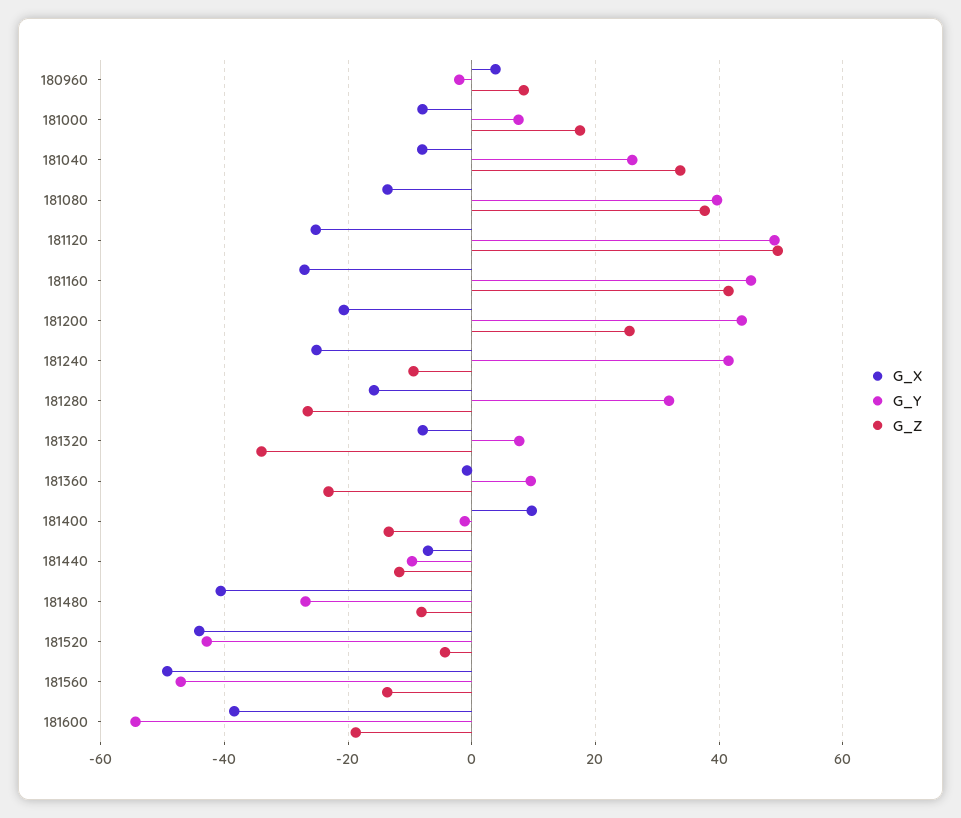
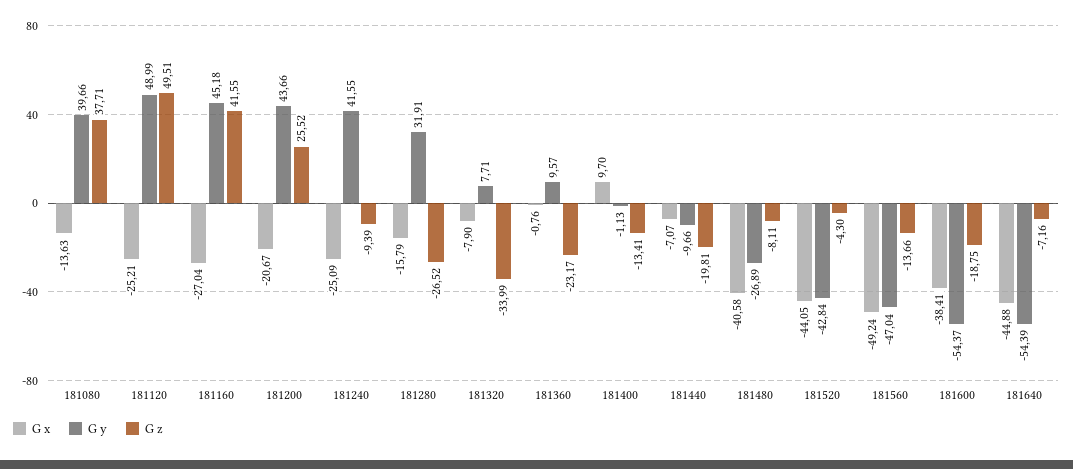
G_X, 180960: 4 -> none
G_Y, 180960: -2 -> none
G_Z, 180960: 8 -> none
G_X, 181000: -8 -> none
G_Y, 181000: 8 -> none
G_Z, 181000: 18 -> none
G_X, 181040: -8 -> none
G_Y, 181040: 26 -> none
G_Z, 181040: 34 -> none
G_Z, 181440: -12 -> -19.81
G_X, 181640: none -> -44.88
G_Y, 181640: none -> -54.39
G_Z, 181640: none -> -7.16

